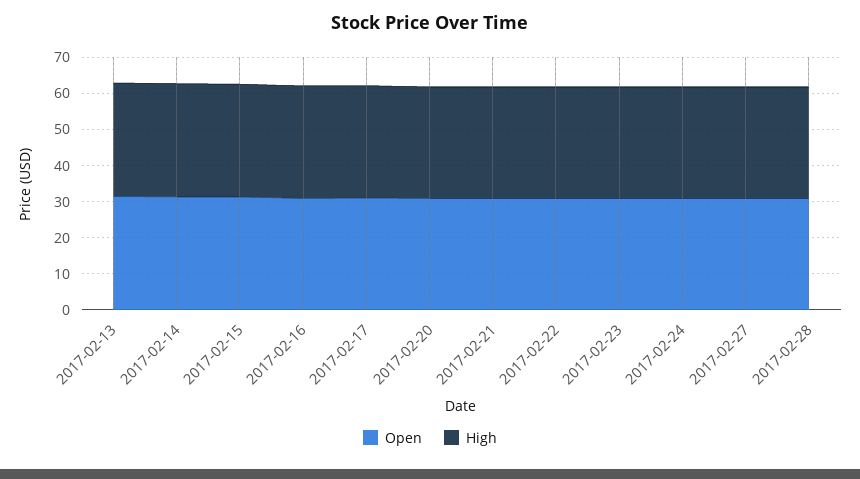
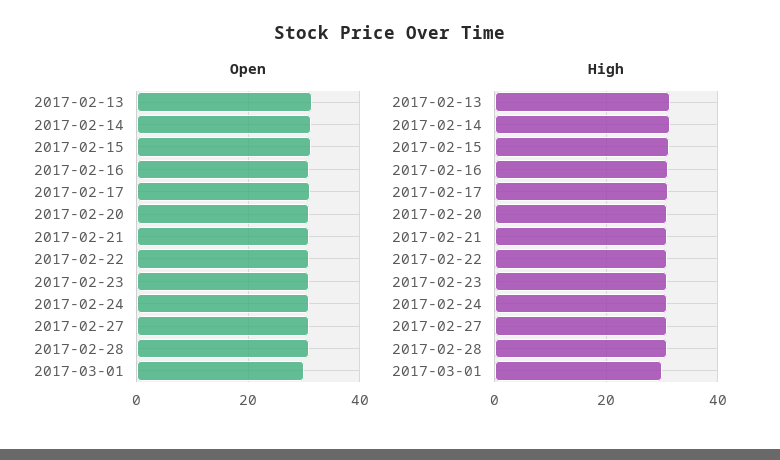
Open, 2017-03-01: none -> 30
High, 2017-03-01: none -> 30

